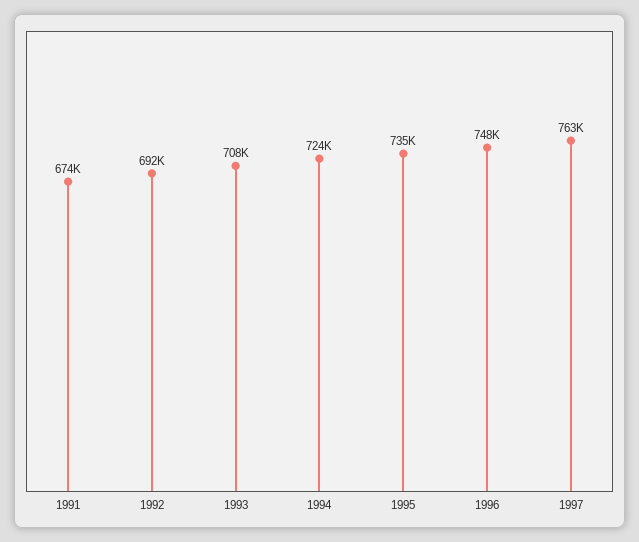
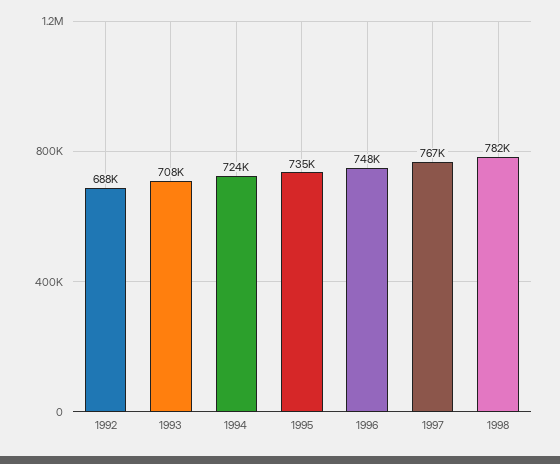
1991: 674000 -> none
1992: 692000 -> 688000
1997: 763000 -> 767000
1998: none -> 782000

